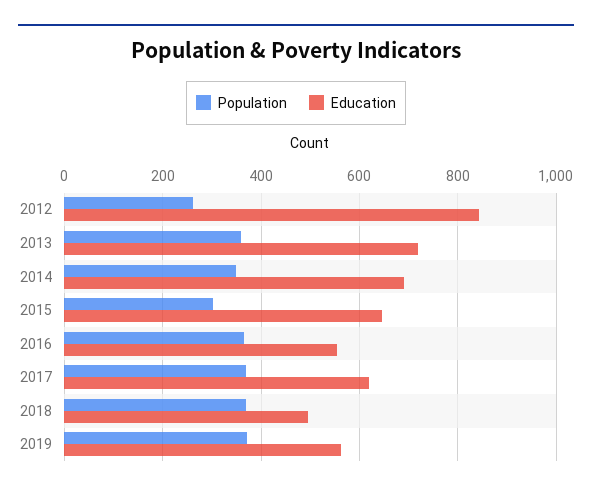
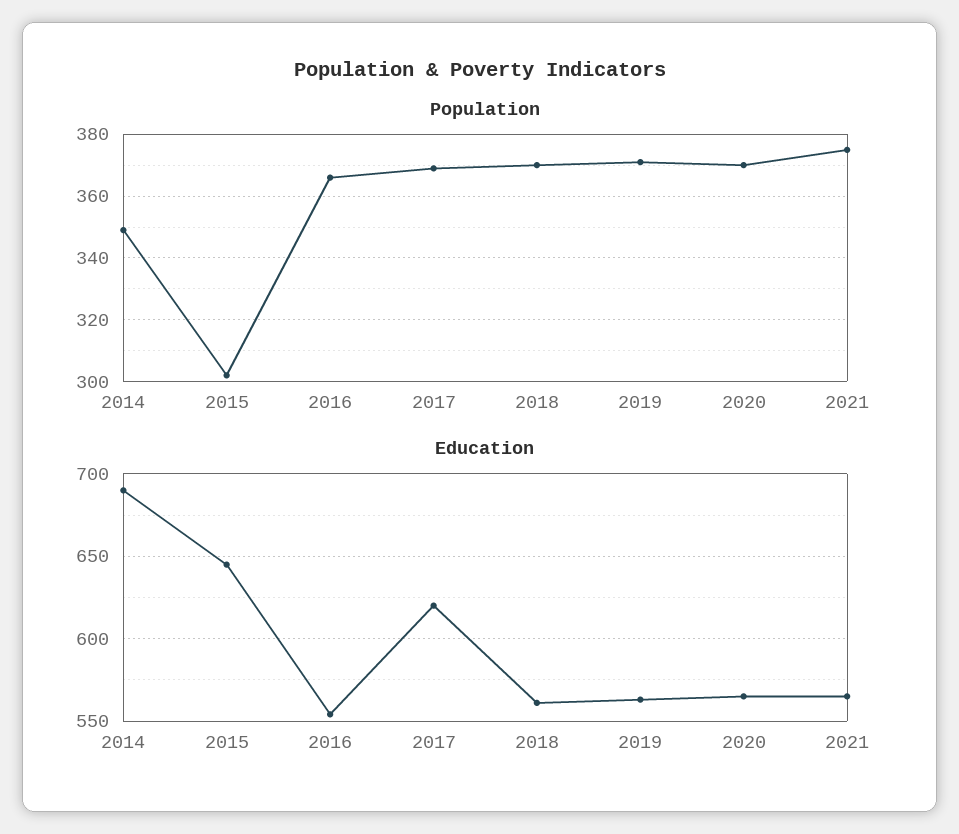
Population, 2012: 260 -> none
Education, 2012: 840 -> none
Population, 2013: 360 -> none
Education, 2013: 720 -> none
Education, 2018: 500 -> 560
Population, 2020: none -> 370
Population, 2021: none -> 375
Education, 2020: none -> 565
Education, 2021: none -> 565

